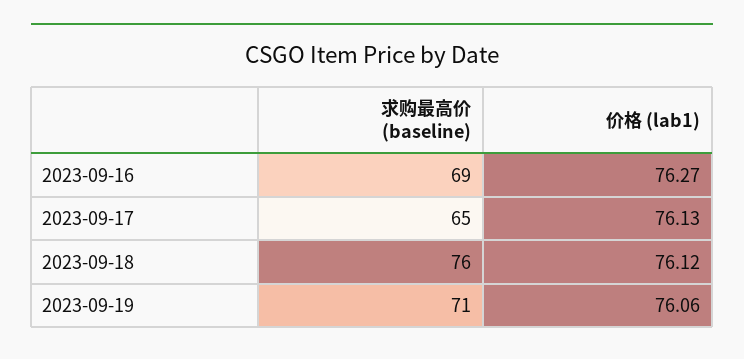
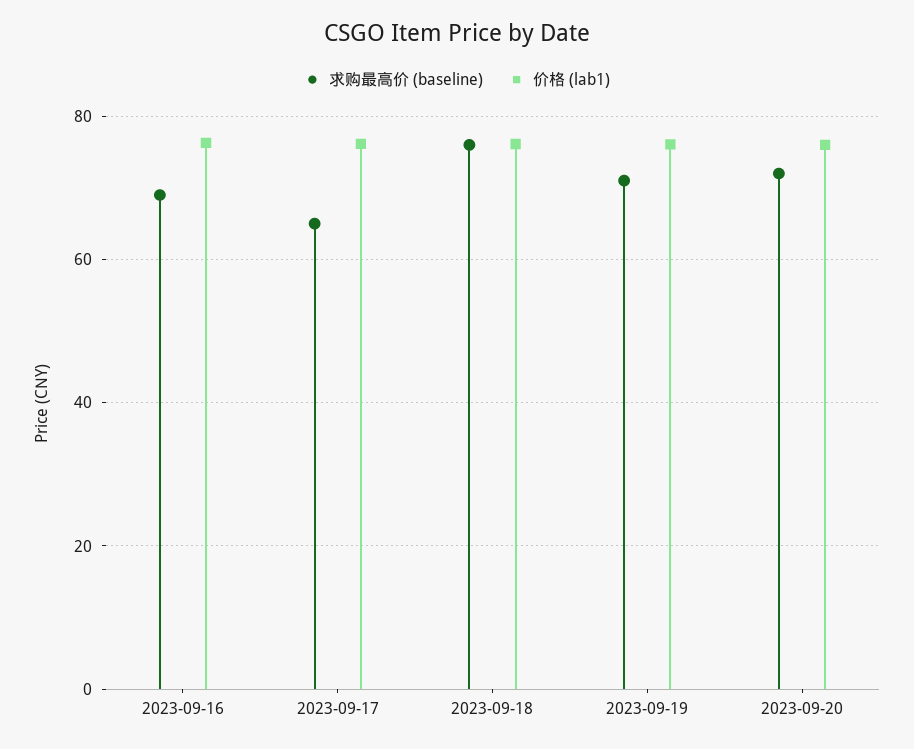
求购最高价 (baseline), 2023-09-20: none -> 72
价格 (lab1), 2023-09-20: none -> 76

